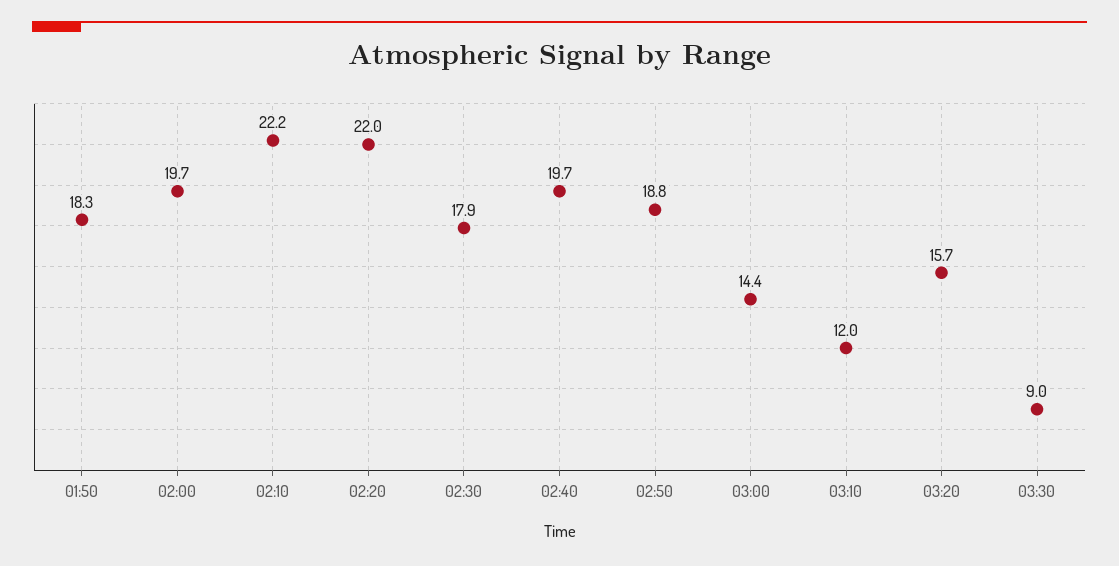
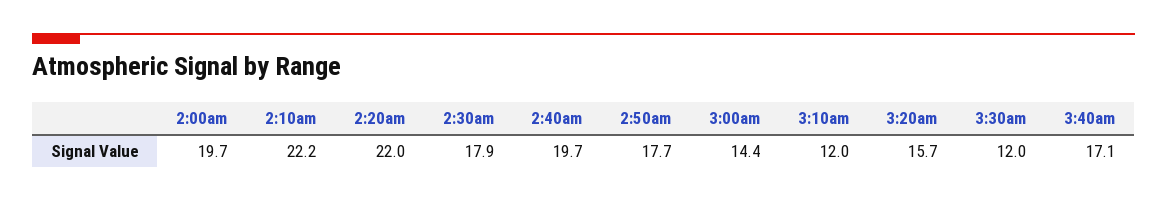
01:50: 18.3 -> none
02:50: 18.8 -> 17.7
03:30: 9 -> 12
3:40am: none -> 17.1

